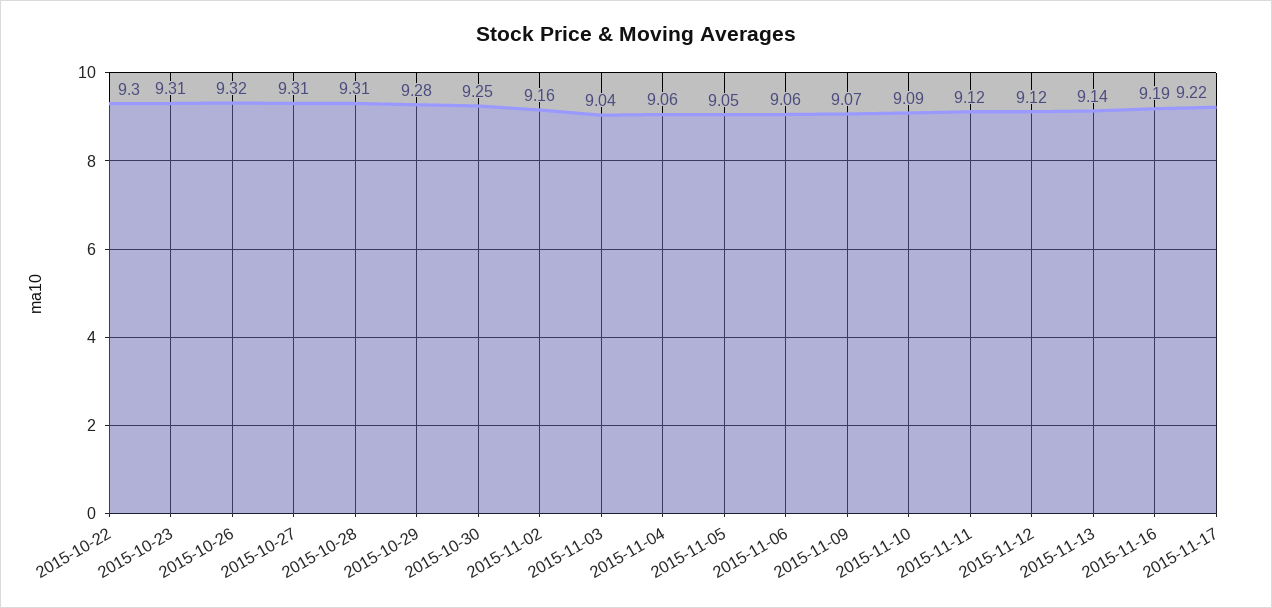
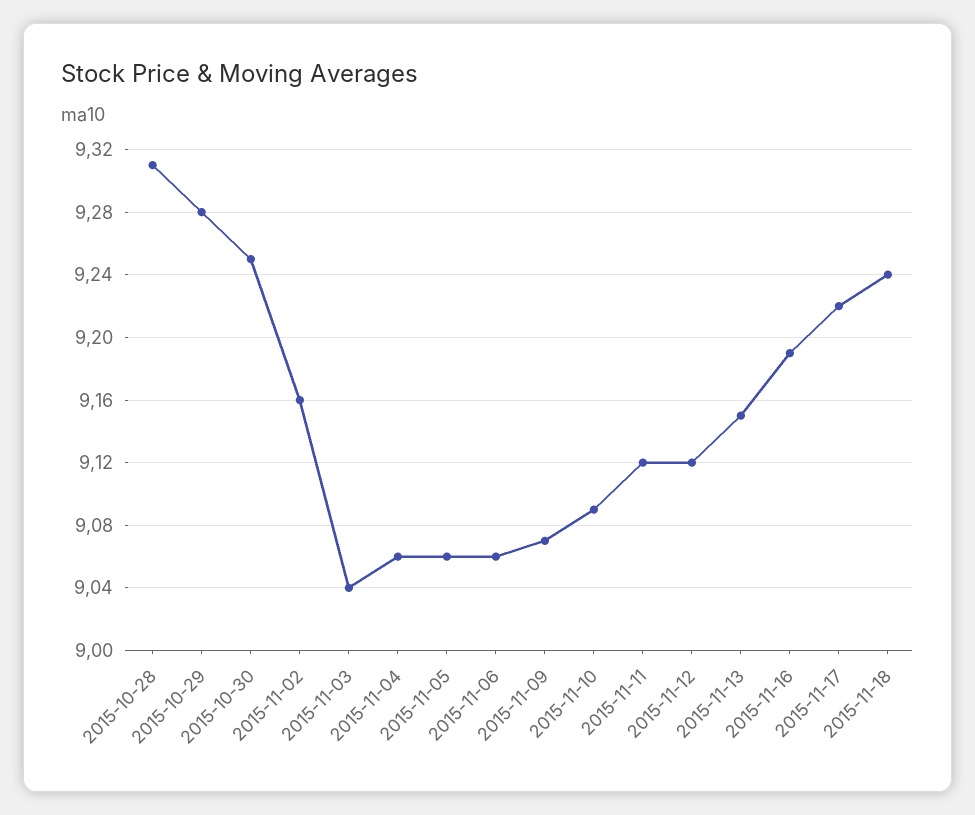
2015-10-22: 9.3 -> none
2015-10-23: 9.31 -> none
2015-10-26: 9.32 -> none
2015-10-27: 9.31 -> none
2015-11-05: 9.05 -> 9.06
2015-11-13: 9.14 -> 9.15
2015-11-18: none -> 9.24

